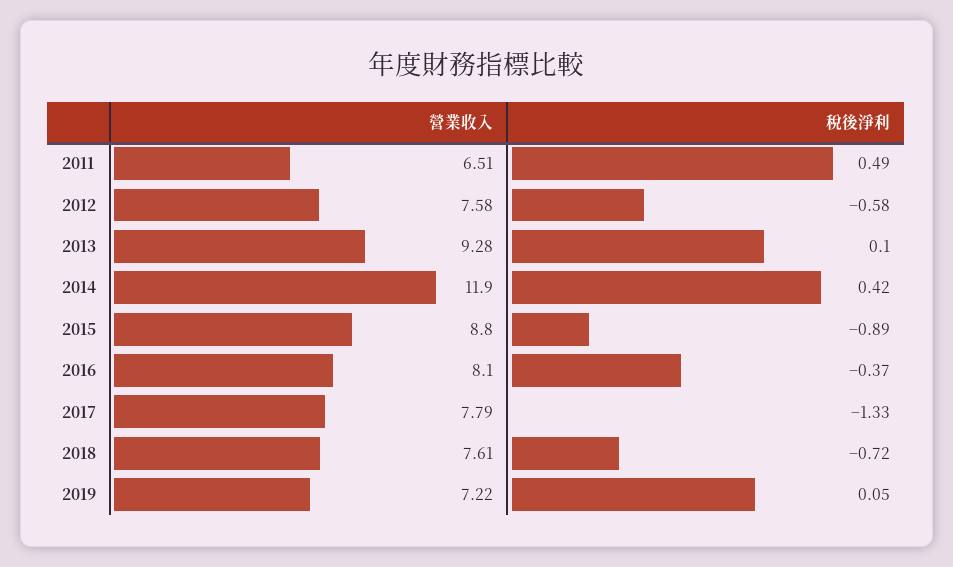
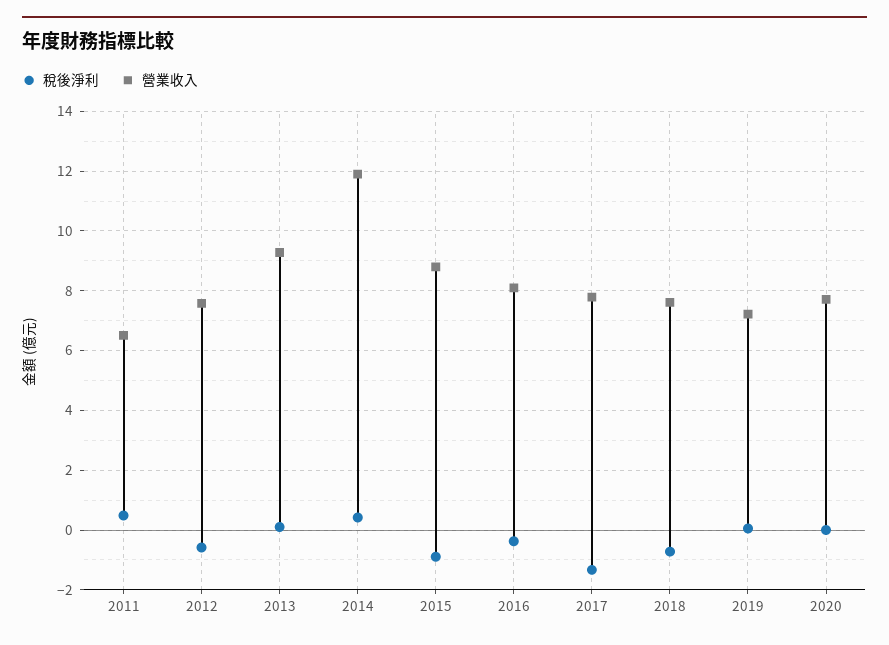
稅後淨利, 2020: none -> 0
營業收入, 2020: none -> 7.75

